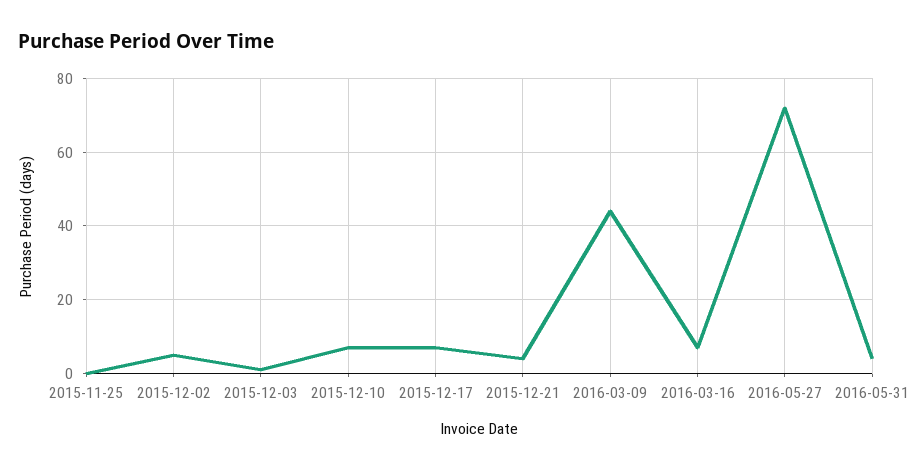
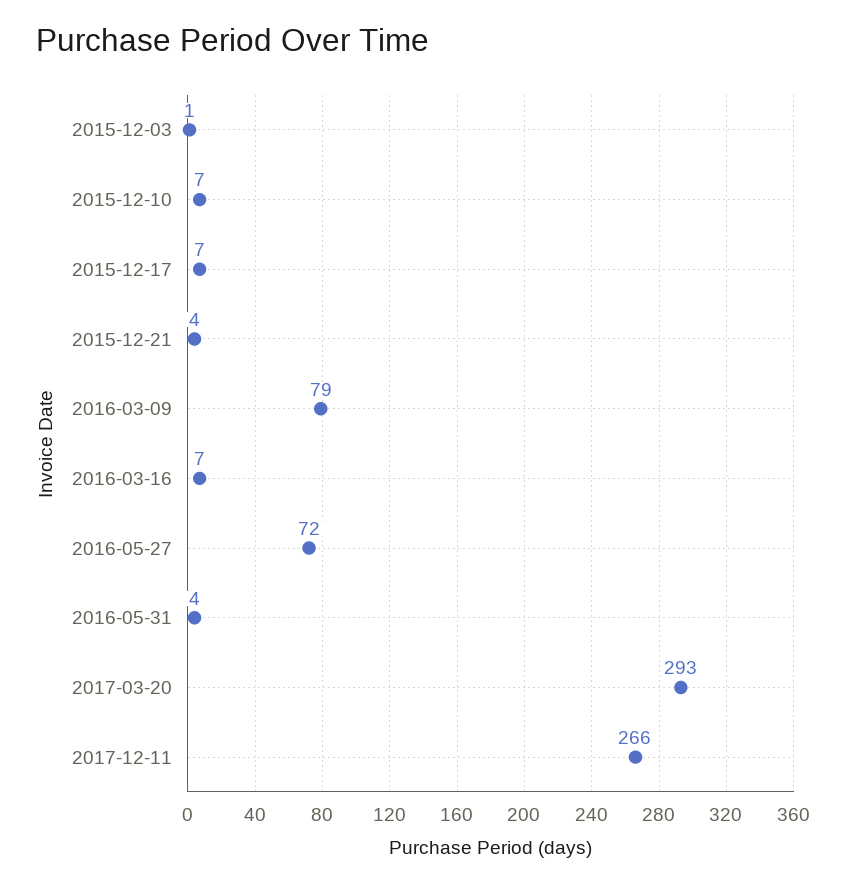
2015-11-25: 0 -> none
2015-12-02: 5 -> none
2016-03-09: 45 -> 79
2017-03-20: none -> 293
2017-12-11: none -> 266

